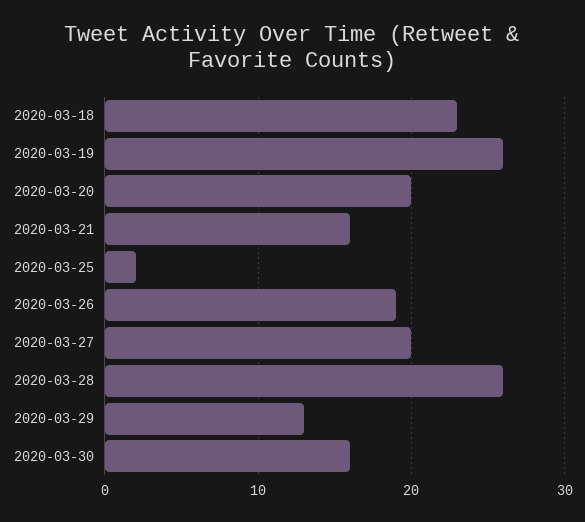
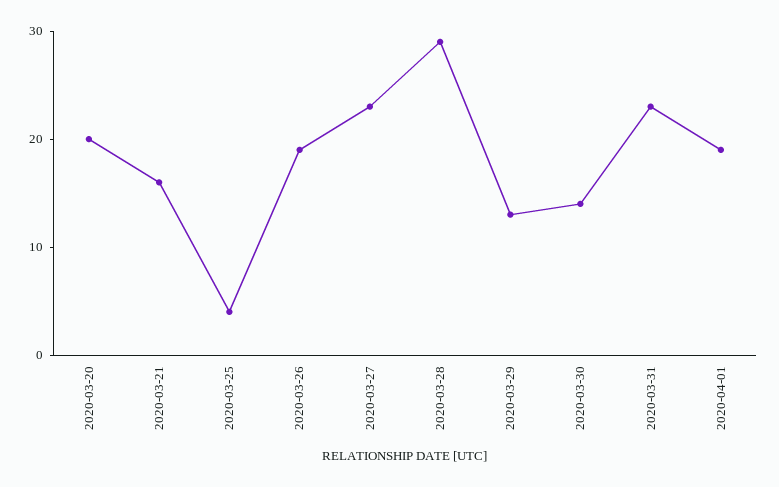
2020-03-18: 23 -> none
2020-03-19: 26 -> none
2020-03-25: 2 -> 4
2020-03-27: 20 -> 23
2020-03-28: 26 -> 29
2020-03-30: 16 -> 14
2020-03-31: none -> 23
2020-04-01: none -> 19

